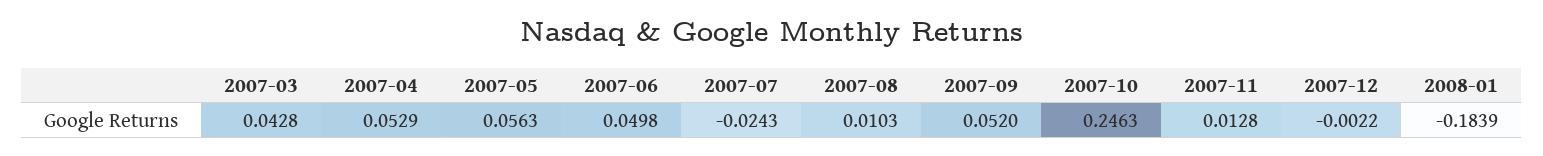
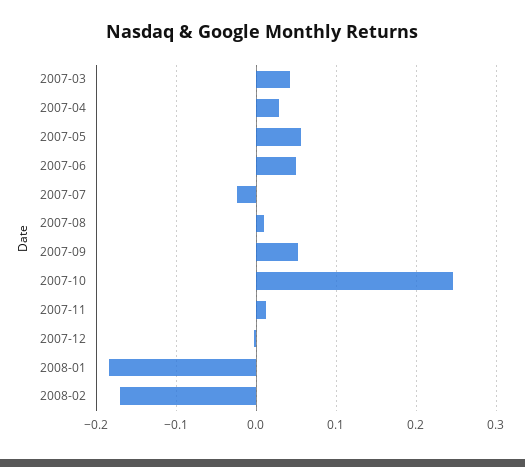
2007-04: 0.0529 -> 0.03
2008-02: none -> -0.17

